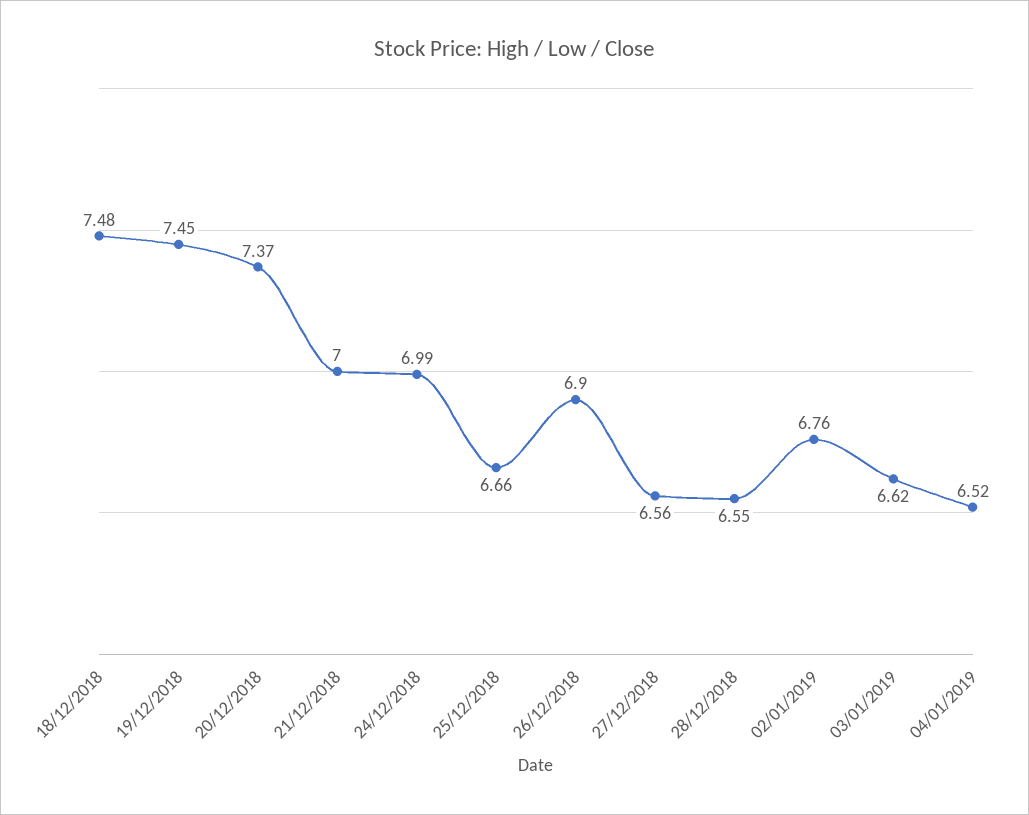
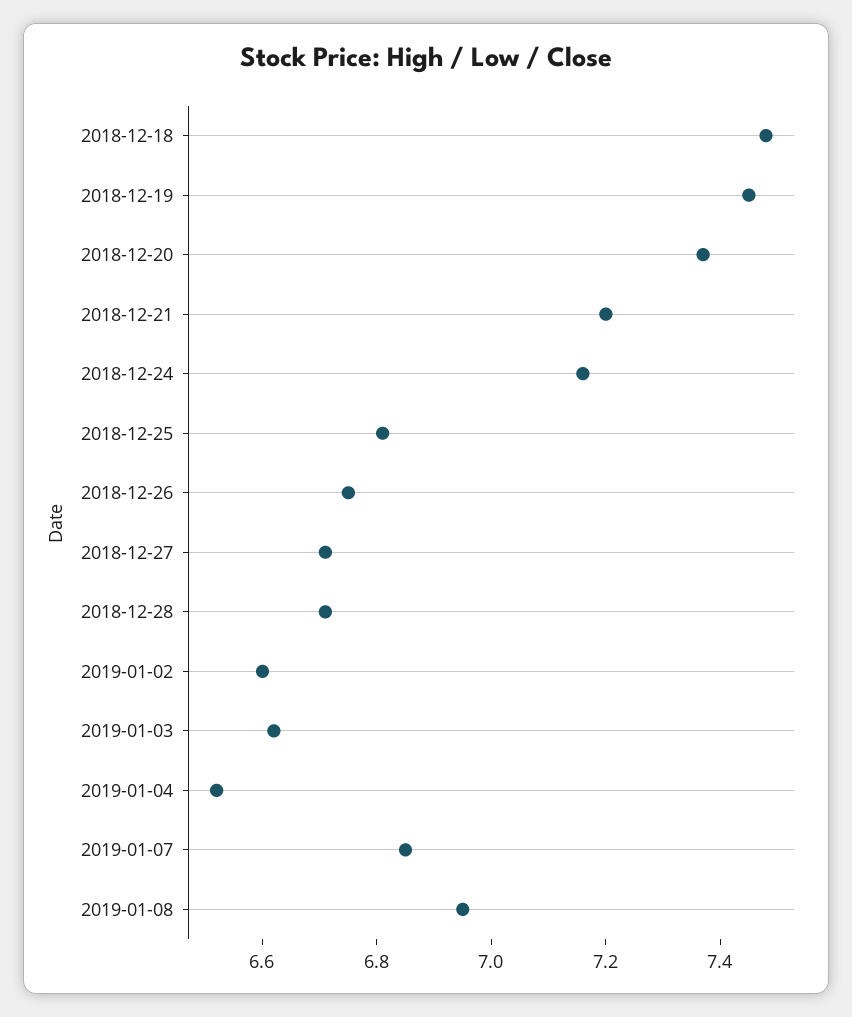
21/12/2018: 7 -> 7.2
24/12/2018: 6.99 -> 7.15
25/12/2018: 6.66 -> 6.8
26/12/2018: 6.9 -> 6.75
27/12/2018: 6.56 -> 6.7
28/12/2018: 6.55 -> 6.7
02/01/2019: 6.76 -> 6.6
2019-01-07: none -> 6.85
2019-01-08: none -> 6.95

